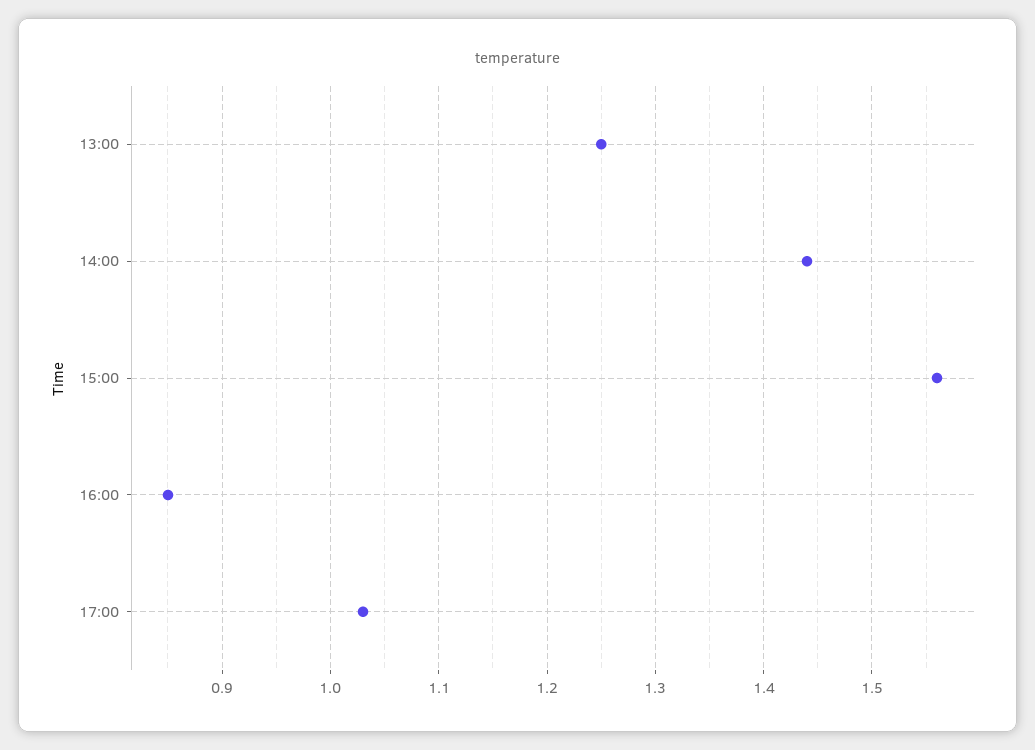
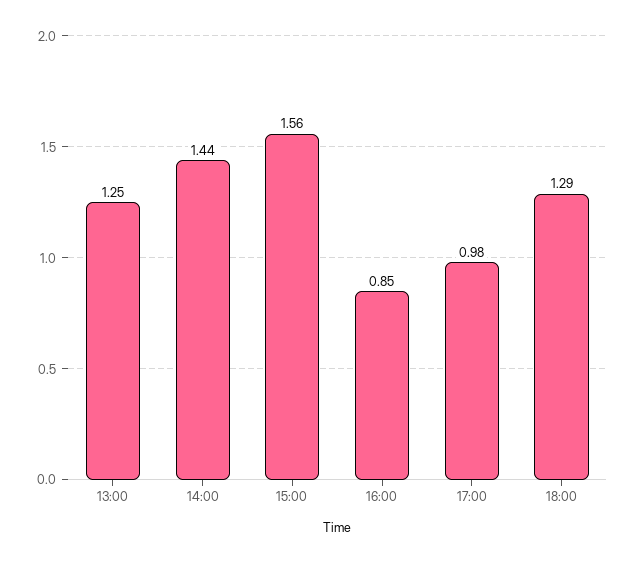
17:00: 1.03 -> 0.98
18:00: none -> 1.29

